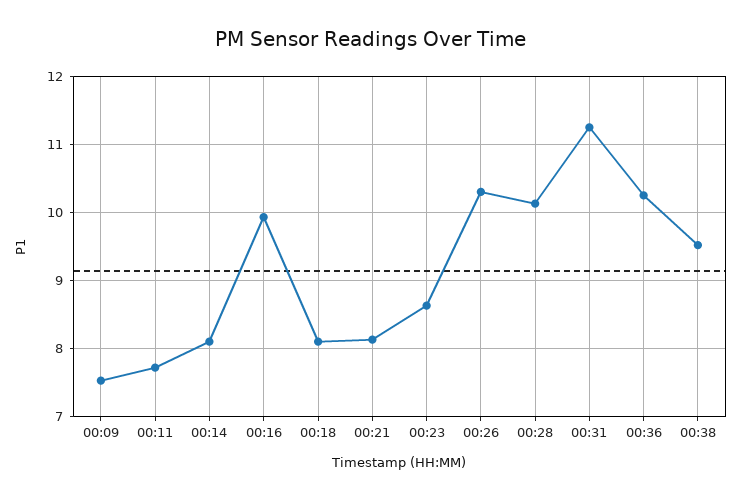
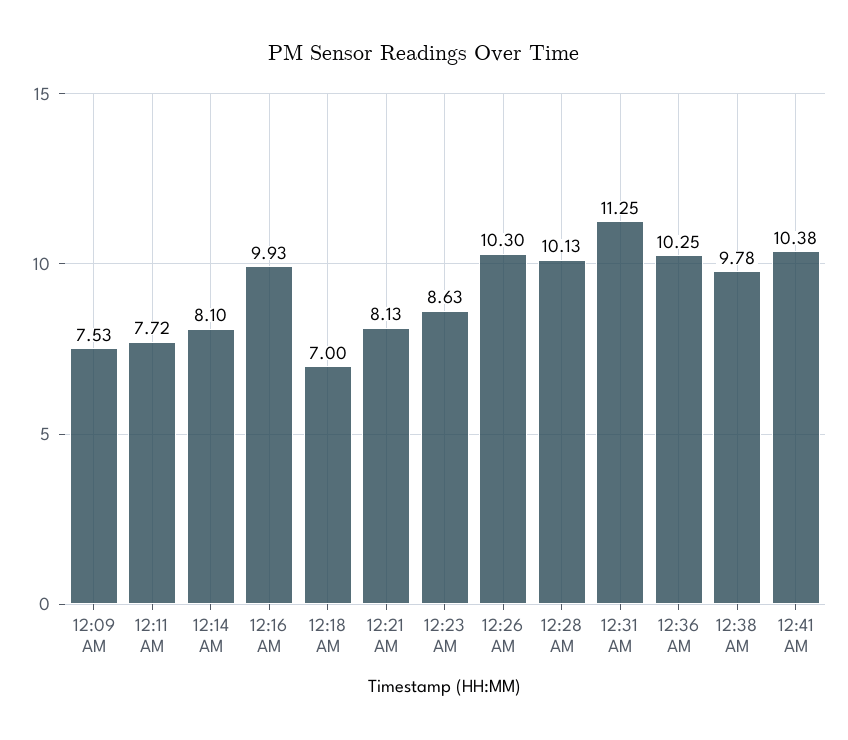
00:18: 8.1 -> 7
00:38: 9.5 -> 9.78
12:41 AM: none -> 10.38

